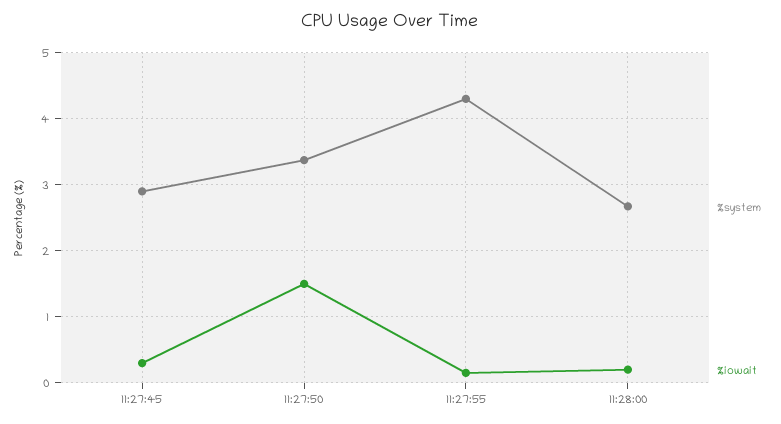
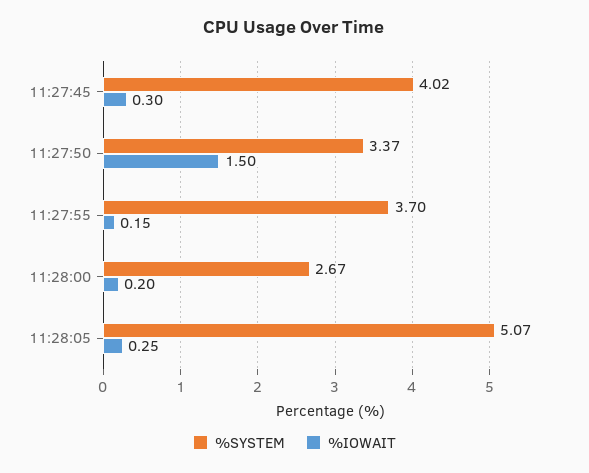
%system, 11:27:45: 2.9 -> 4.02
%system, 11:27:55: 4.3 -> 3.7
%system, 11:28:05: none -> 5.07
%iowait, 11:28:05: none -> 0.25

